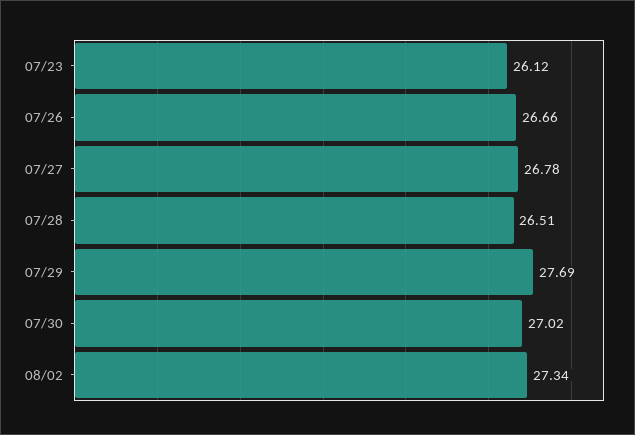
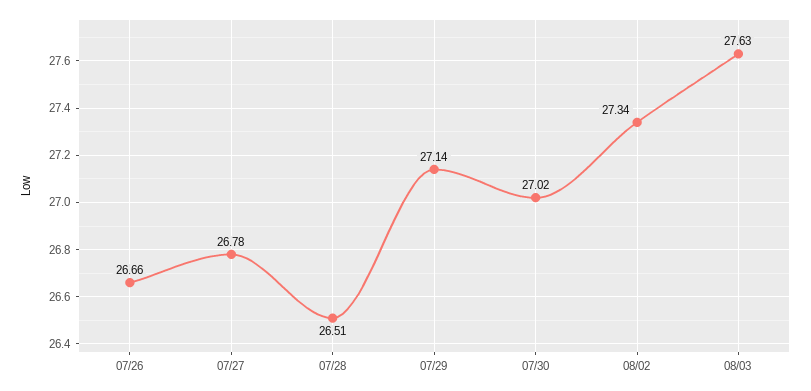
07/23: 26.12 -> none
07/29: 27.69 -> 27.14
08/03: none -> 27.63

